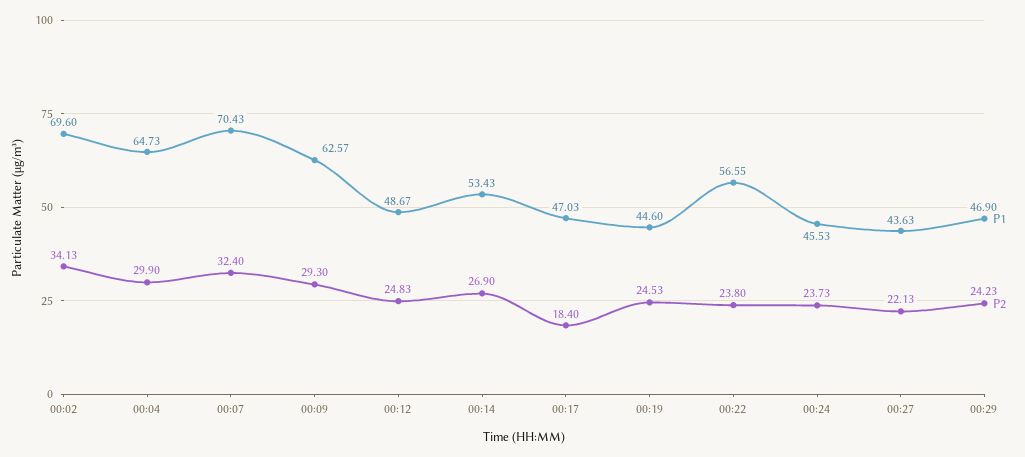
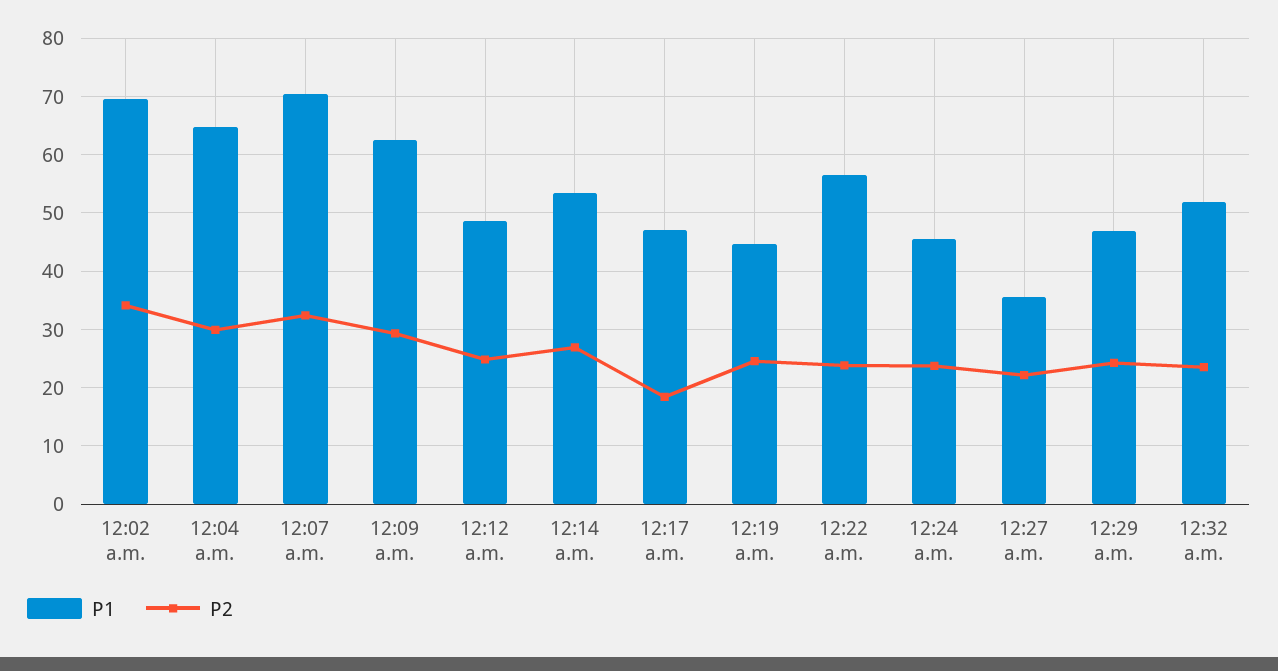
P1, 00:27: 43.63 -> 36
P1, 12:32 a.m.: none -> 52
P2, 12:32 a.m.: none -> 24

